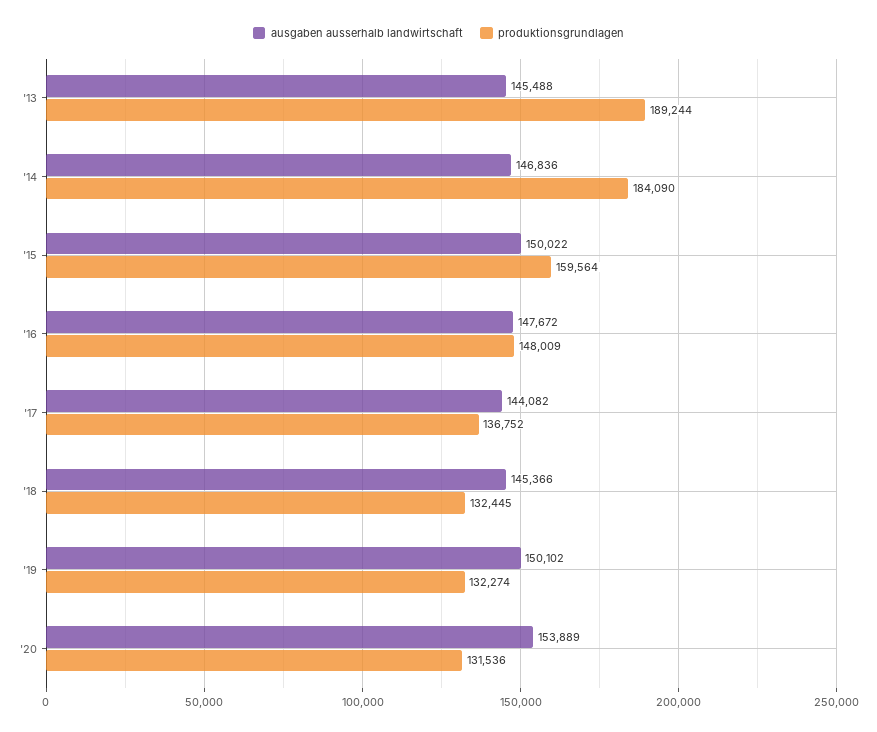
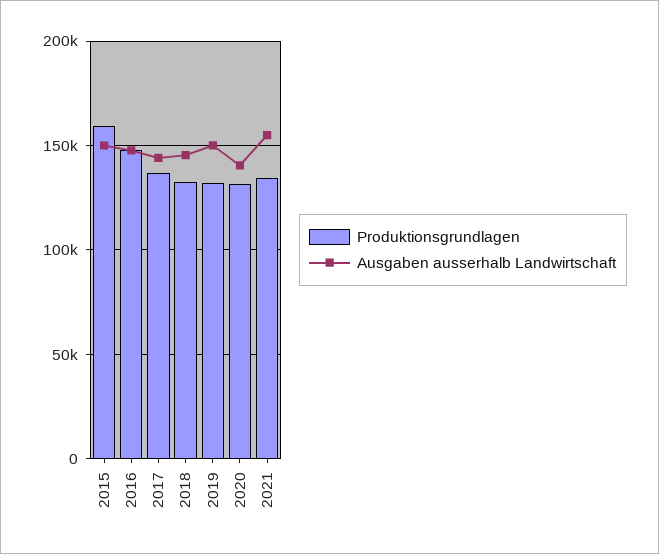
ausgaben ausserhalb landwirtschaft, '13: 145488 -> none
produktionsgrundlagen, '13: 189244 -> none
ausgaben ausserhalb landwirtschaft, '14: 146836 -> none
produktionsgrundlagen, '14: 184090 -> none
ausgaben ausserhalb landwirtschaft, '20: 153889 -> 140000
produktionsgrundlagen, 2021: none -> 135000
ausgaben ausserhalb landwirtschaft, 2021: none -> 155000

